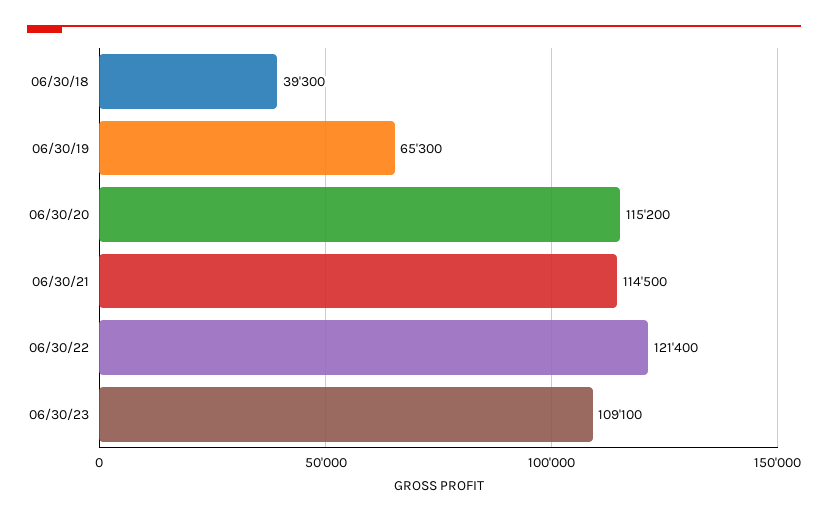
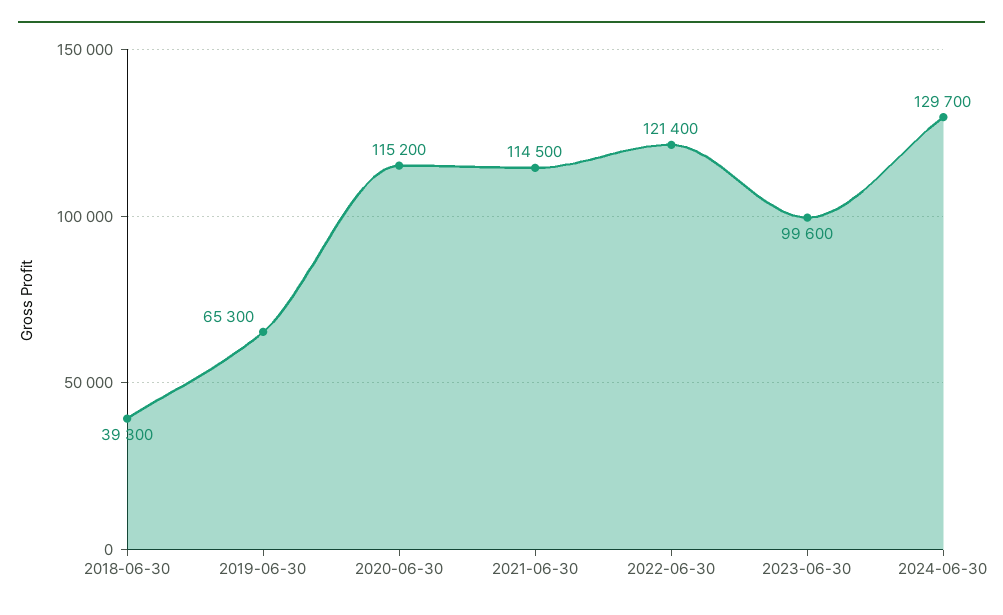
06/30/23: 109100 -> 99600
2024-06-30: none -> 129700

